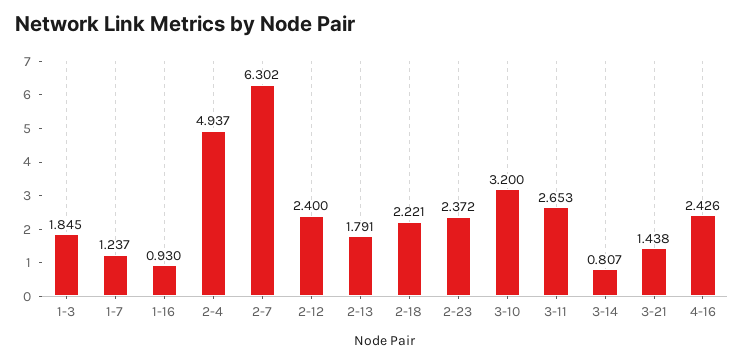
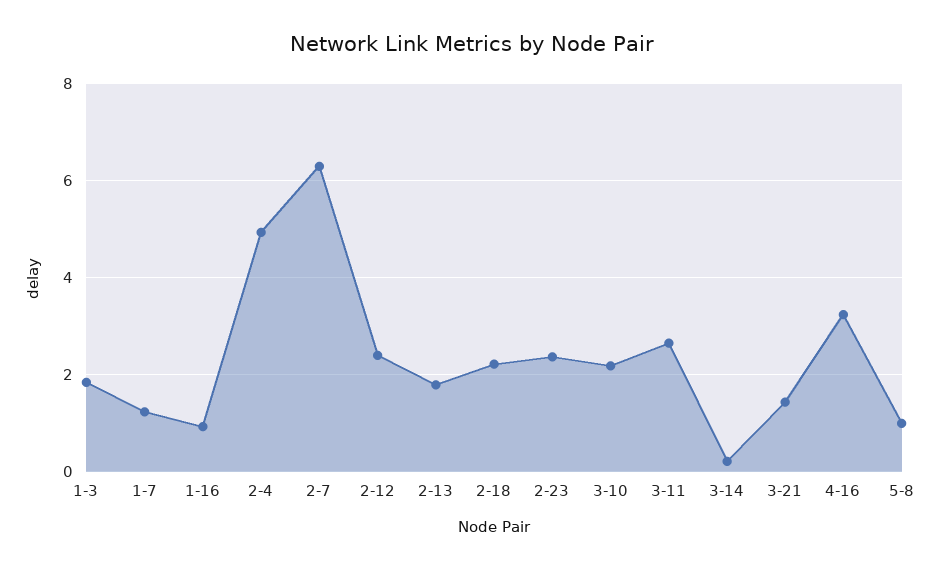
3-10: 3.2 -> 2.2
3-14: 0.807 -> 0.2
4-16: 2.426 -> 3.2
5-8: none -> 1

